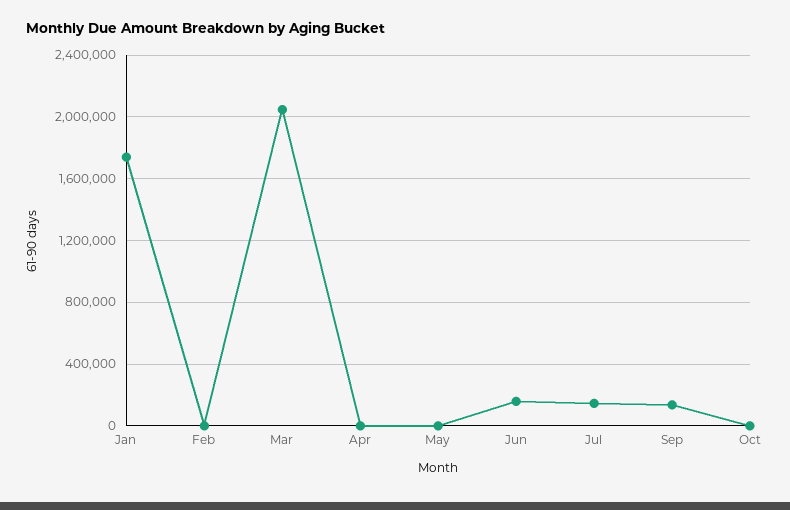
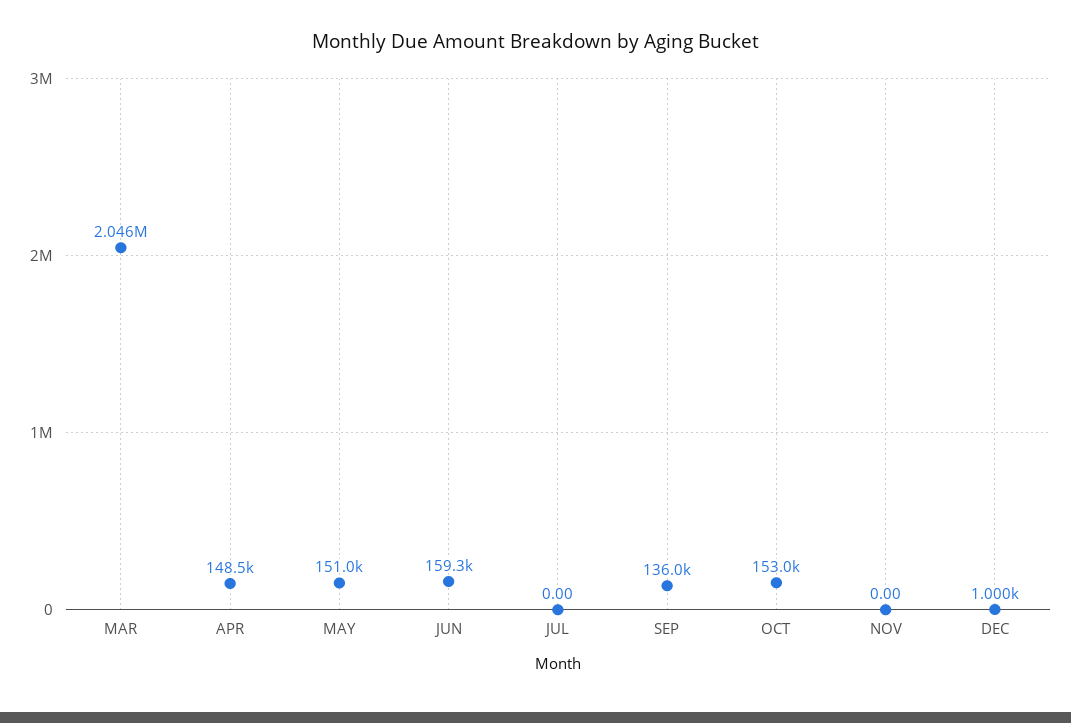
Jan: 1750000 -> none
Feb: 0 -> none
Apr: 0 -> 148500
May: 0 -> 151000
Jul: 150000 -> 0
Oct: 0 -> 153000
NOV: none -> 0
DEC: none -> 1000

